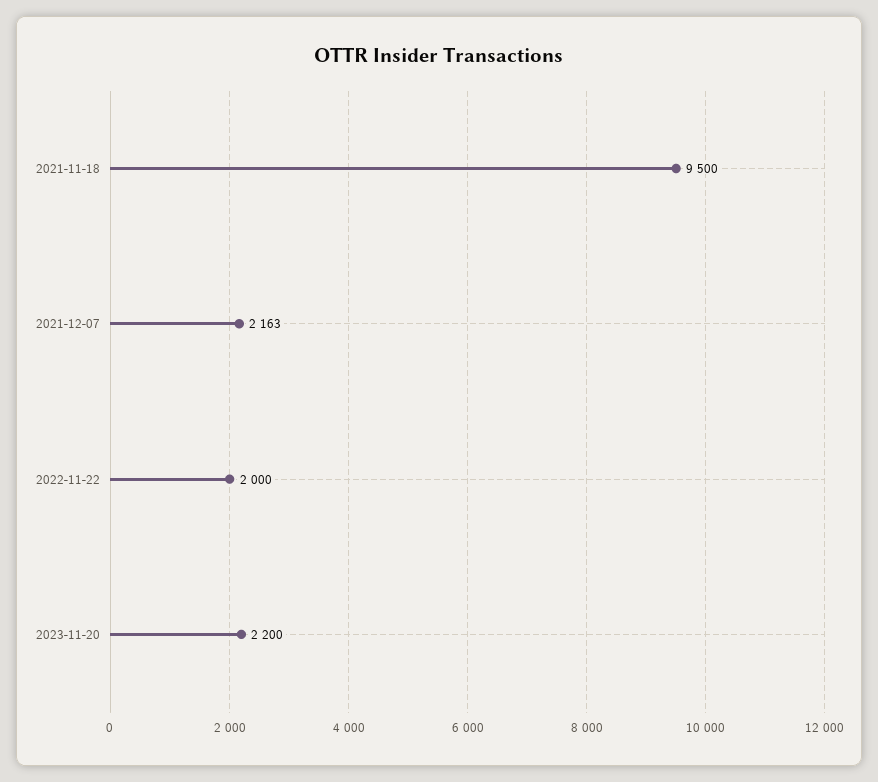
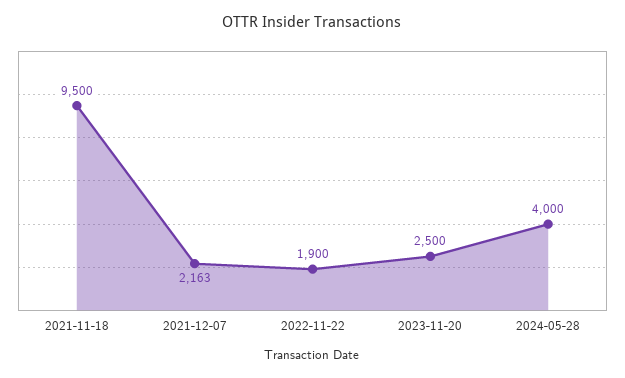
2022-11-22: 2000 -> 1900
2023-11-20: 2200 -> 2500
2024-05-28: none -> 4000

